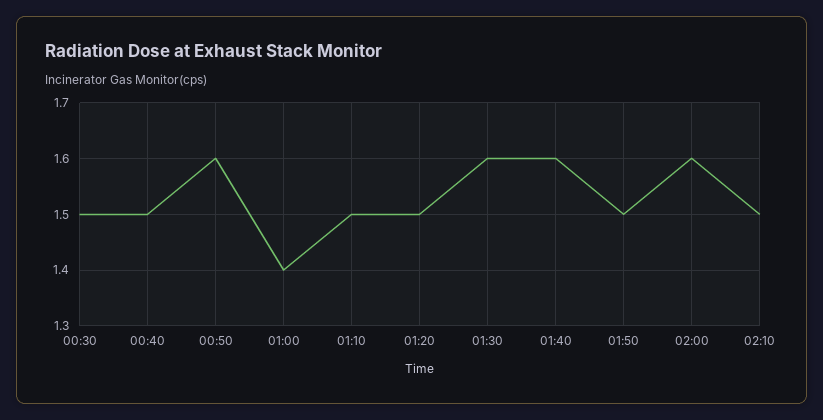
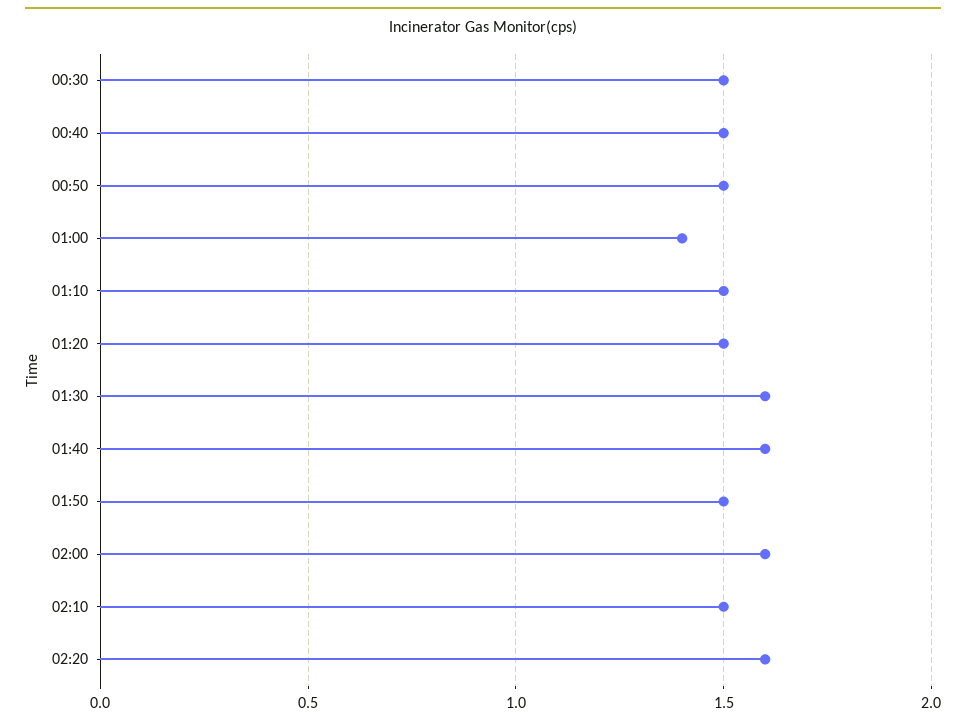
00:50: 1.6 -> 1.5
02:20: none -> 1.6

